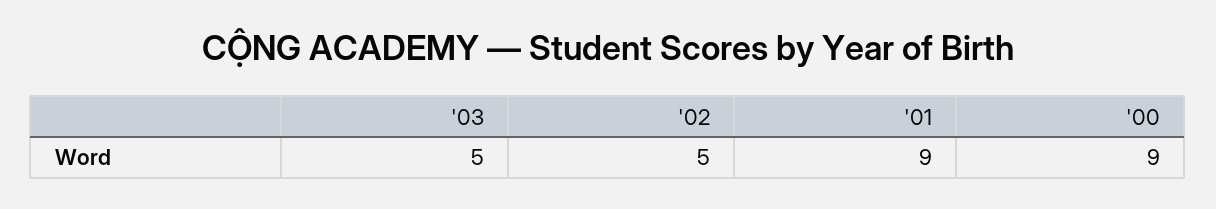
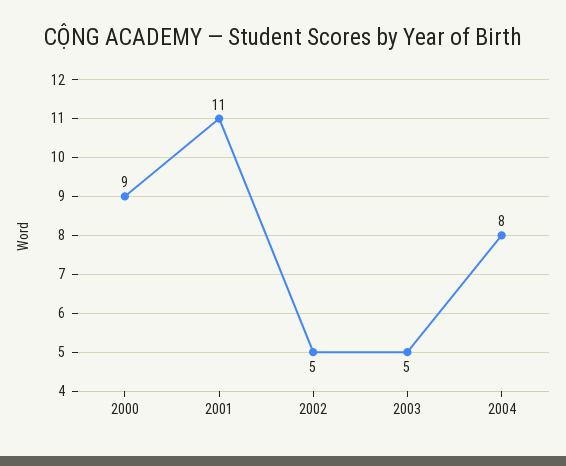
'01: 9 -> 11
2004: none -> 8

